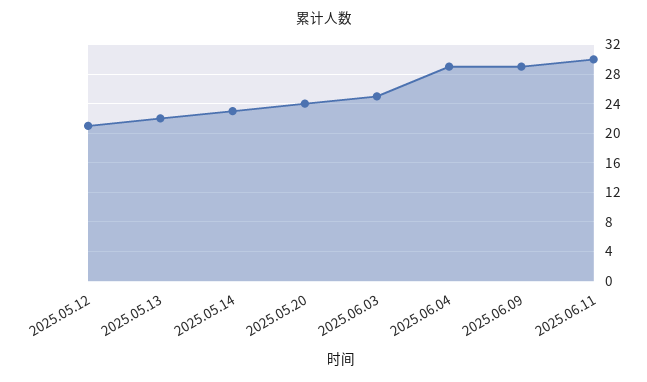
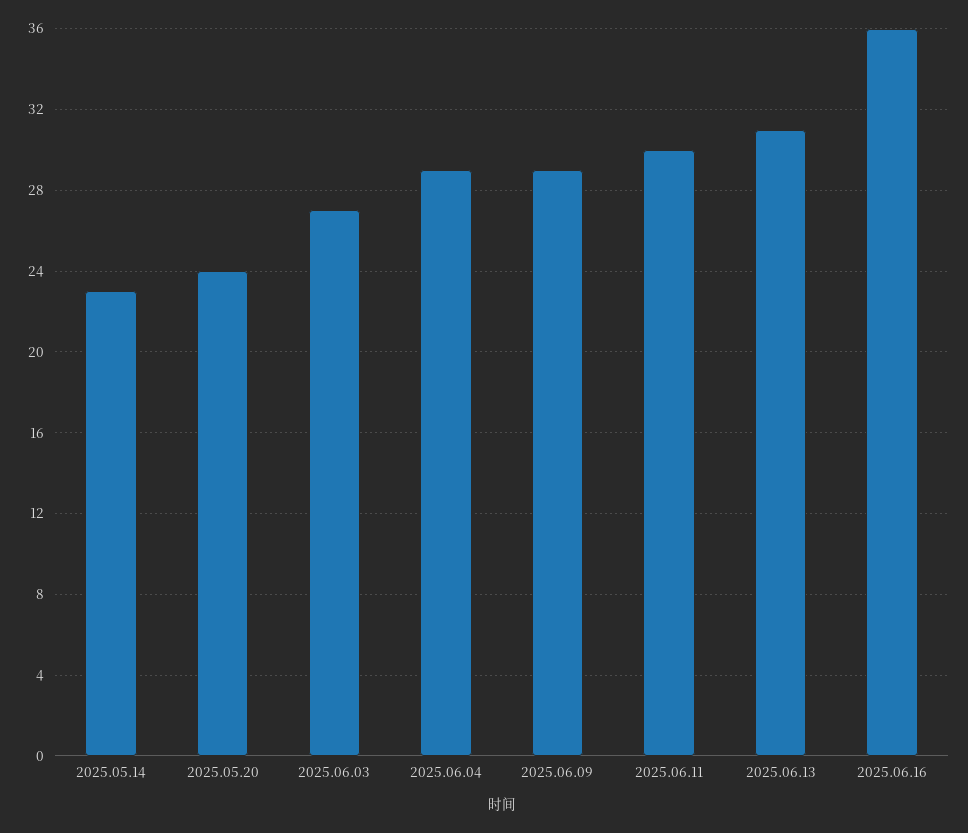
2025.05.12: 21 -> none
2025.05.13: 22 -> none
2025.06.03: 25 -> 27
2025.06.13: none -> 31
2025.06.16: none -> 36

